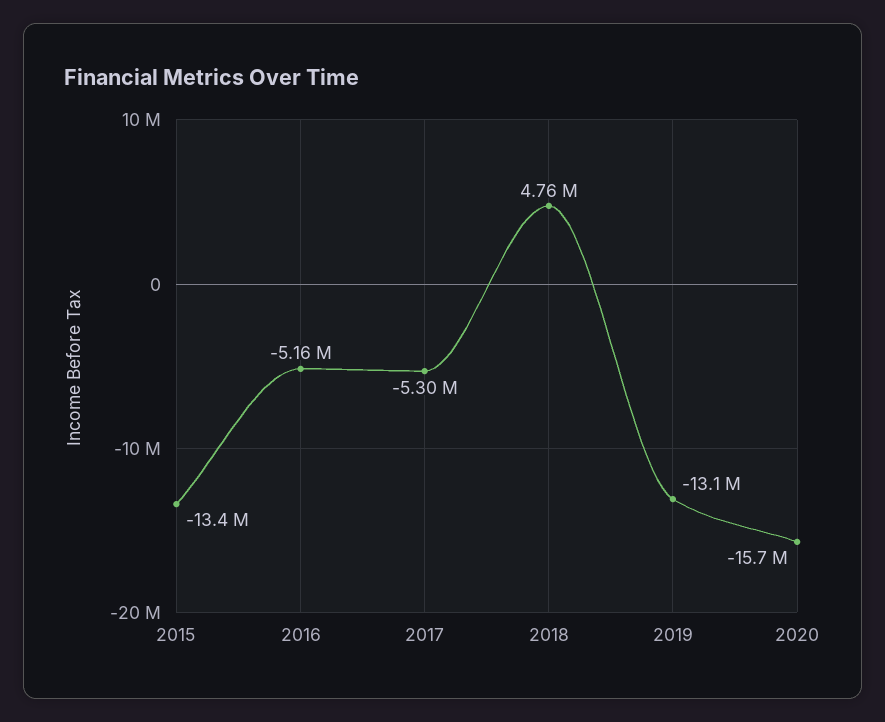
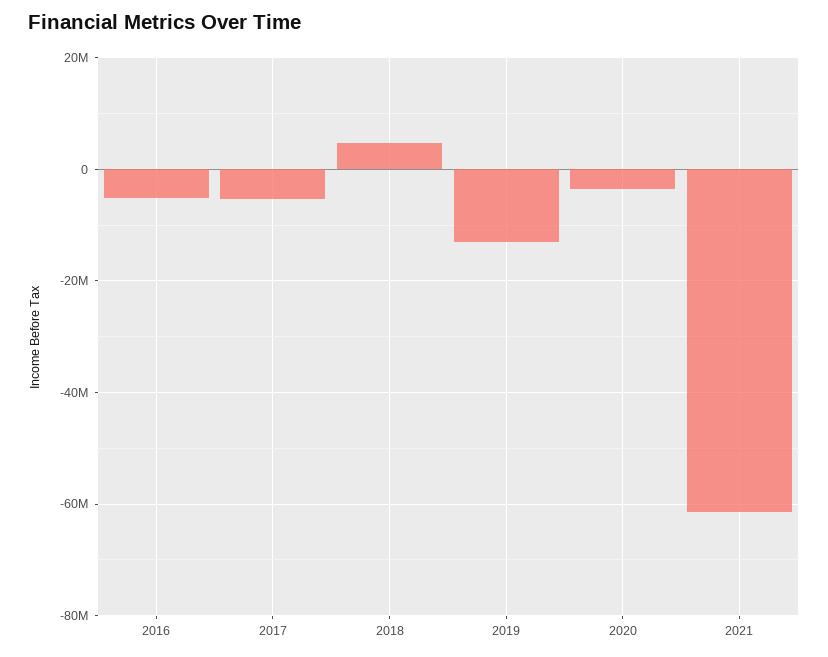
2015: -13400000 -> none
2020: -15700000 -> -4000000
2021: none -> -62000000

